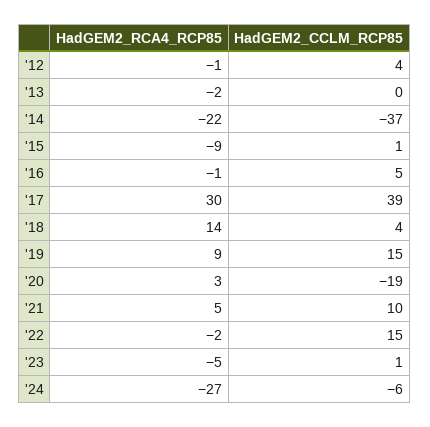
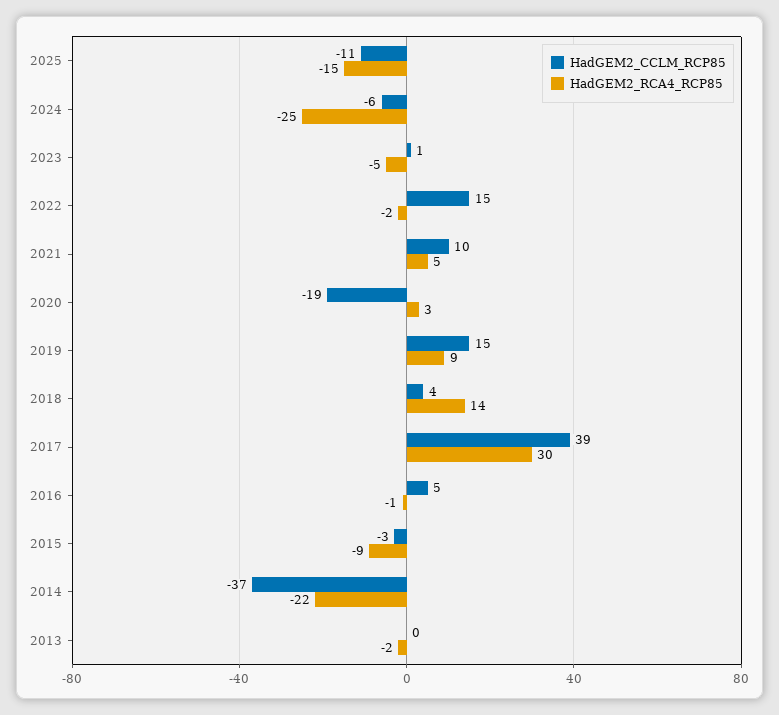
HadGEM2_RCA4_RCP85, '12: -1 -> none
HadGEM2_CCLM_RCP85, '12: 4 -> none
HadGEM2_CCLM_RCP85, '15: 1 -> -3
HadGEM2_RCA4_RCP85, '24: -27 -> -25
HadGEM2_CCLM_RCP85, 2025: none -> -11
HadGEM2_RCA4_RCP85, 2025: none -> -15

